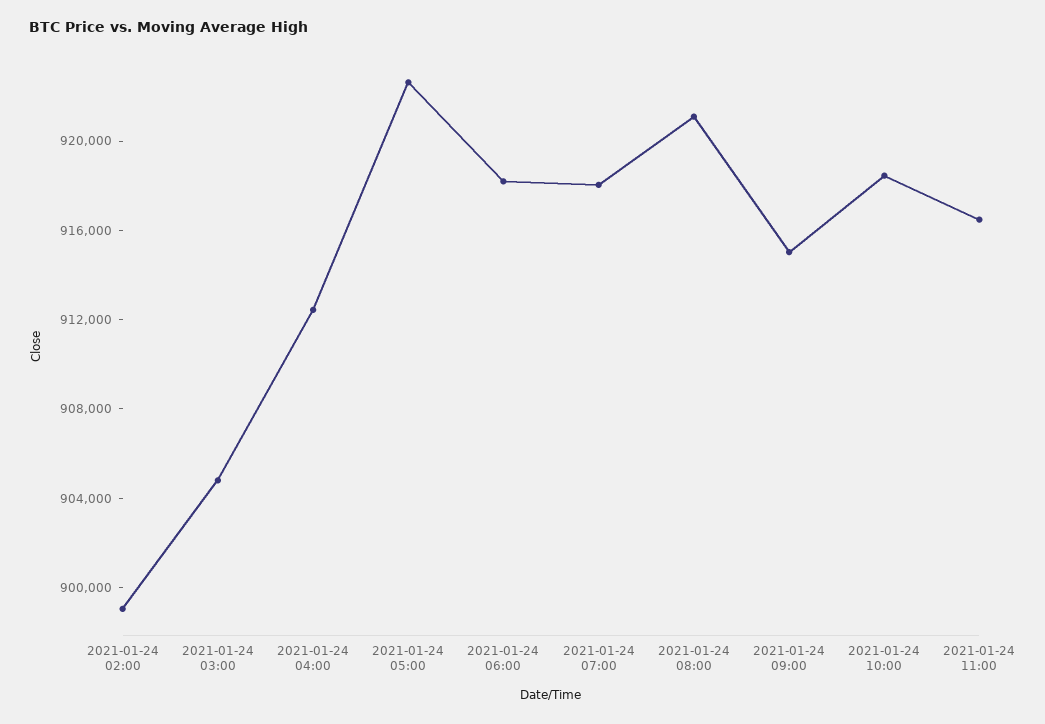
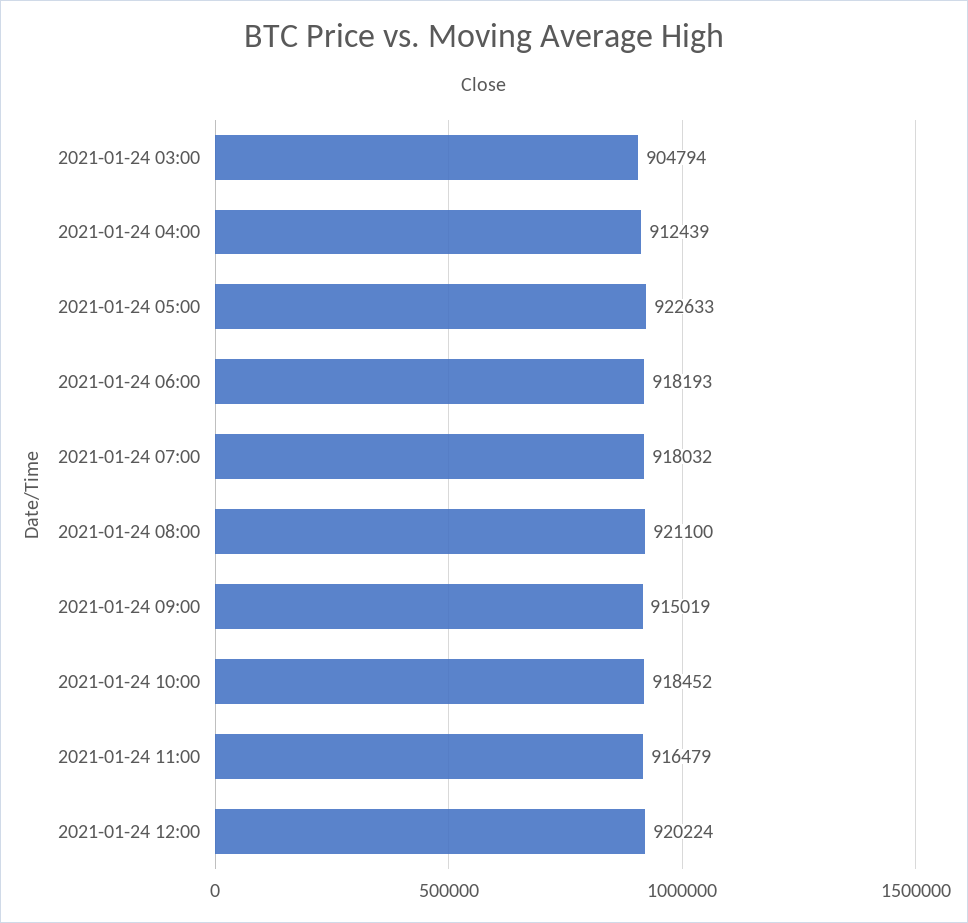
2021-01-24 02:00: 899000 -> none
2021-01-24 12:00: none -> 920224

